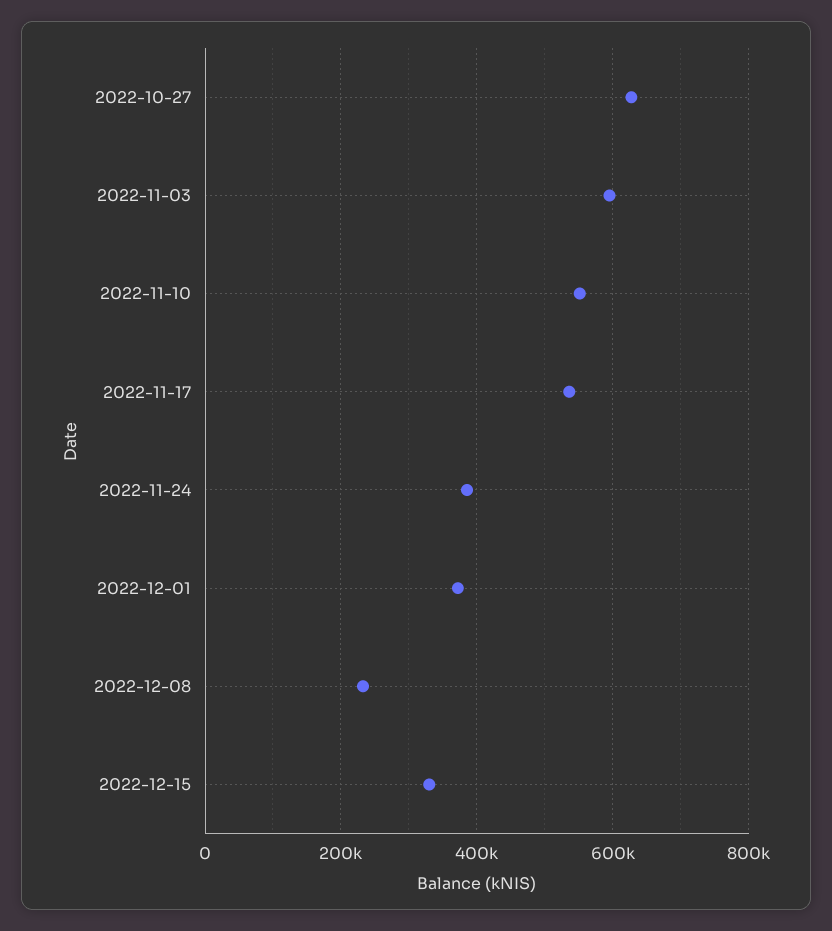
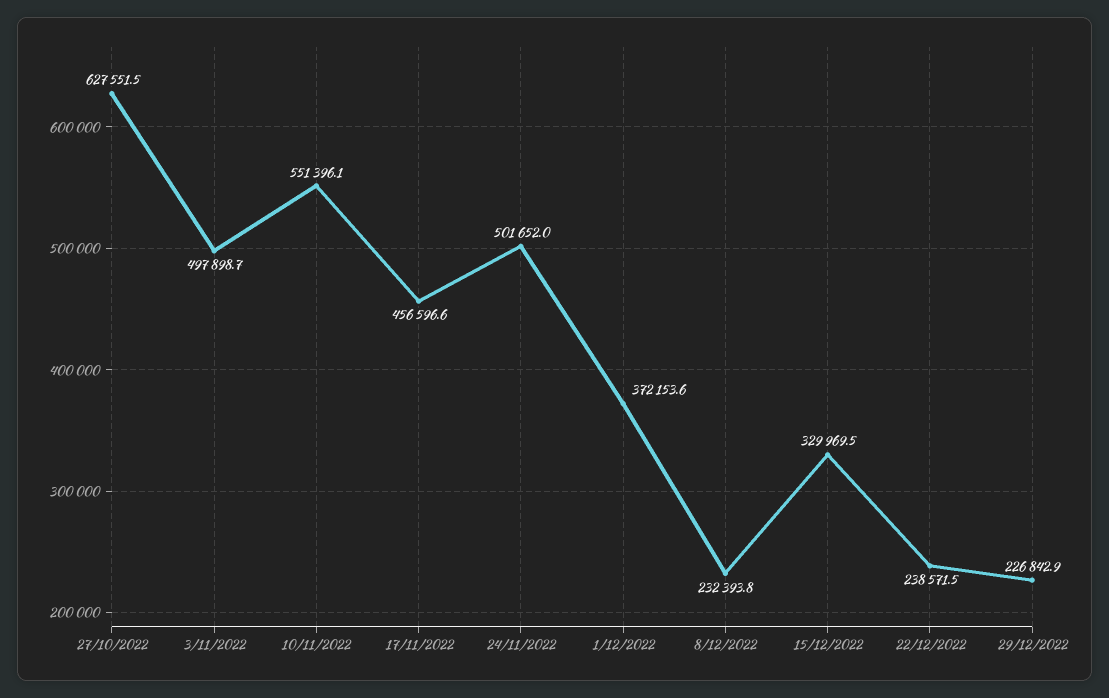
2022-11-03: 600000 -> 497898.7
2022-11-17: 540000 -> 456596.6
2022-11-24: 380000 -> 501652
22/12/2022: none -> 238571.5
29/12/2022: none -> 226842.9

